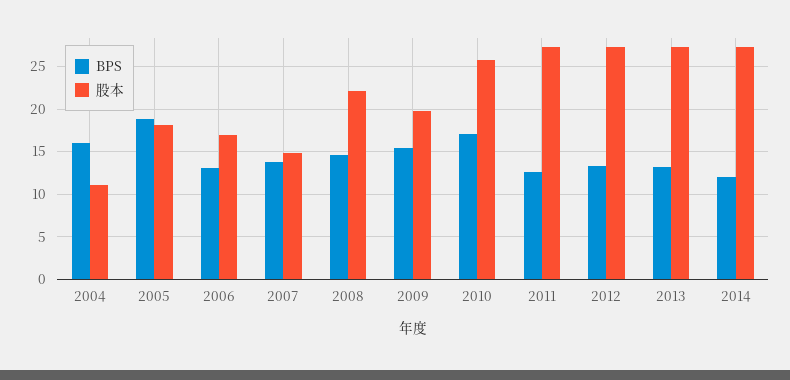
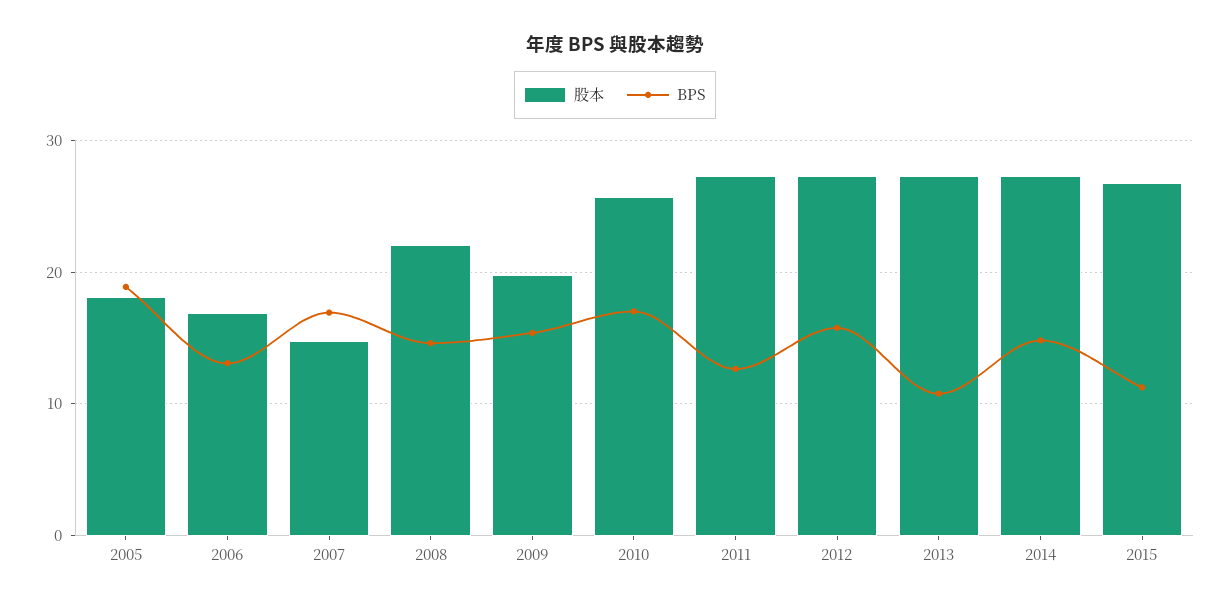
BPS, 2004: 16 -> none
股本, 2004: 11 -> none
BPS, 2007: 14 -> 17
BPS, 2012: 13 -> 16
BPS, 2013: 13 -> 11
BPS, 2014: 12 -> 15
股本, 2015: none -> 27
BPS, 2015: none -> 11

